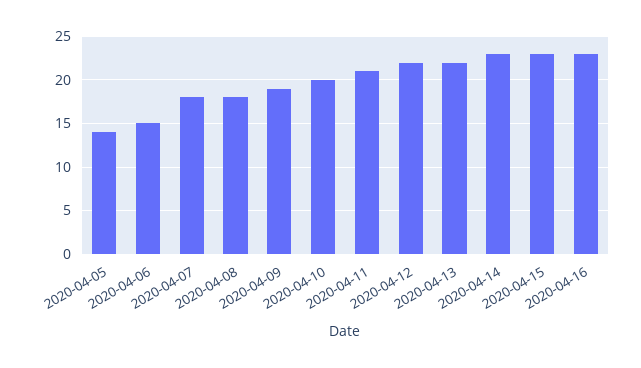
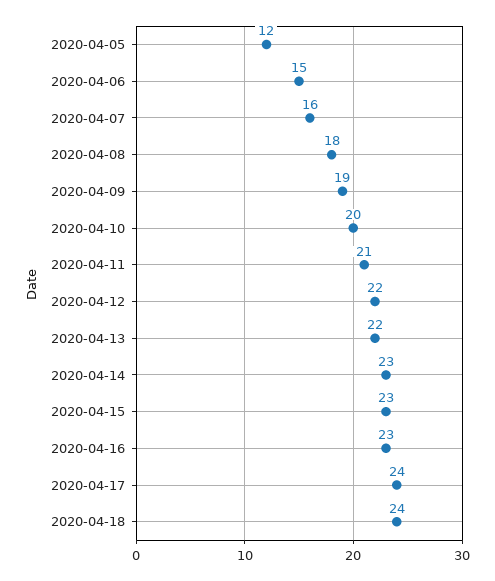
2020-04-05: 14 -> 12
2020-04-07: 18 -> 16
2020-04-17: none -> 24
2020-04-18: none -> 24

